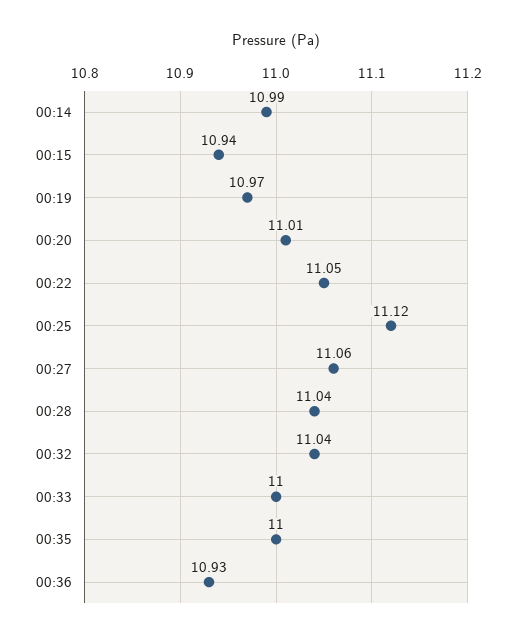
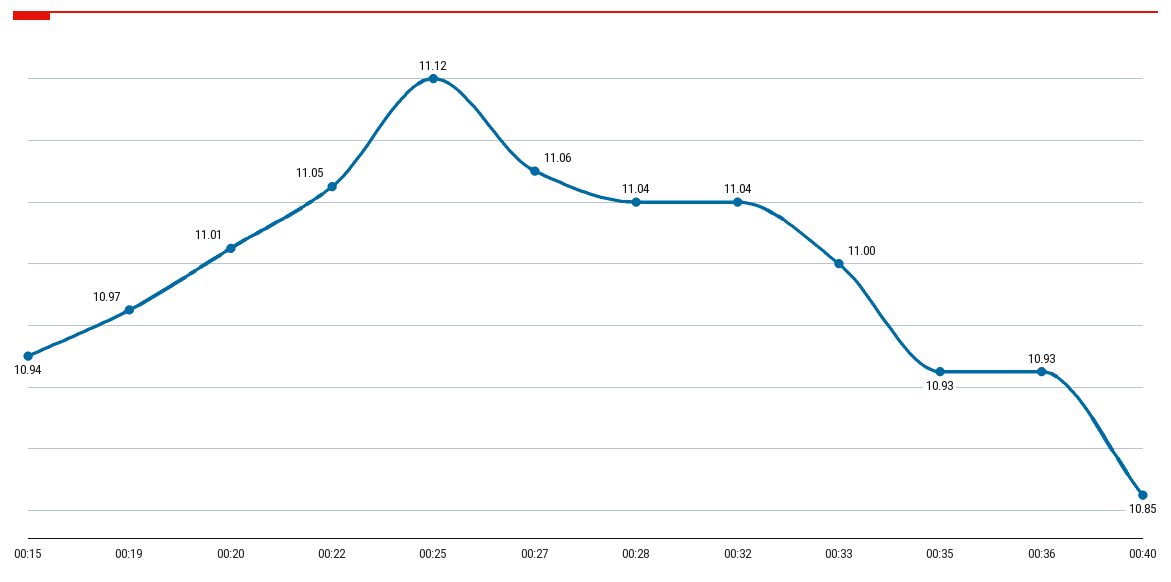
00:14: 10.99 -> none
00:35: 11 -> 10.93
00:40: none -> 10.85

